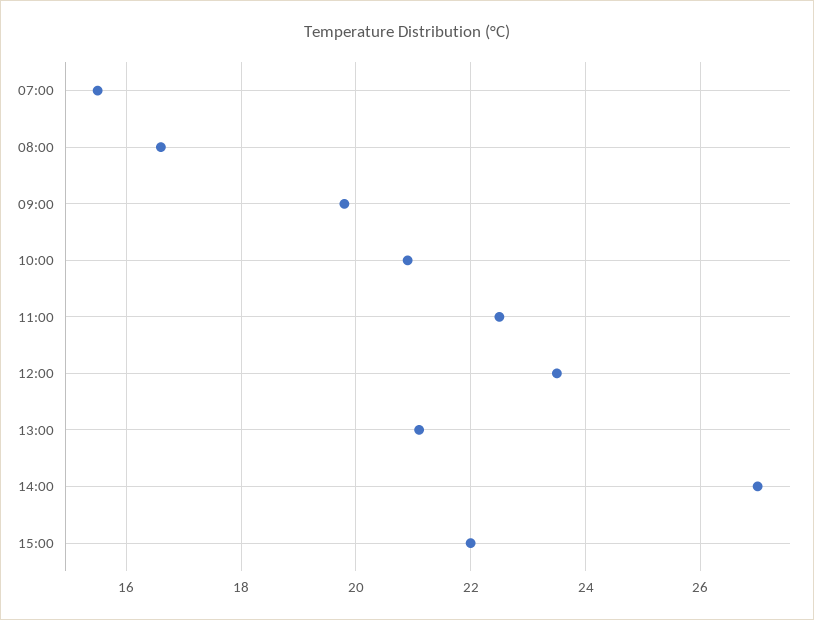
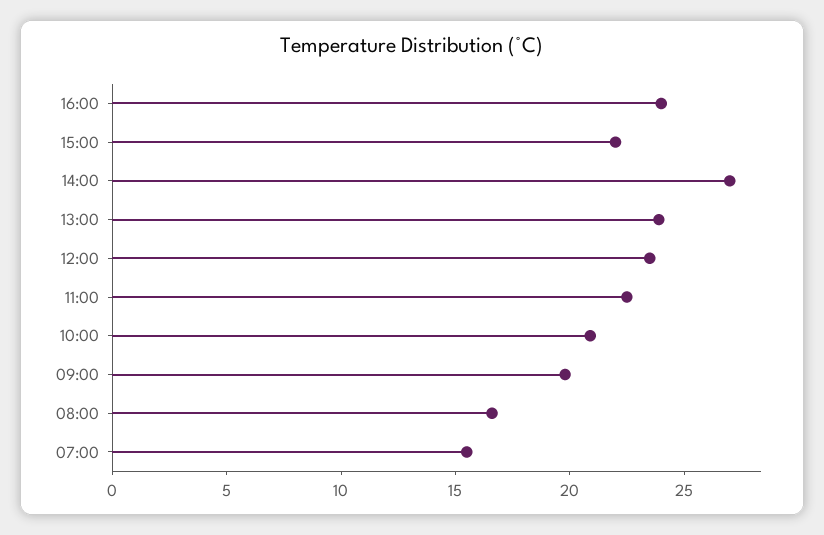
13:00: 21 -> 24
16:00: none -> 24

